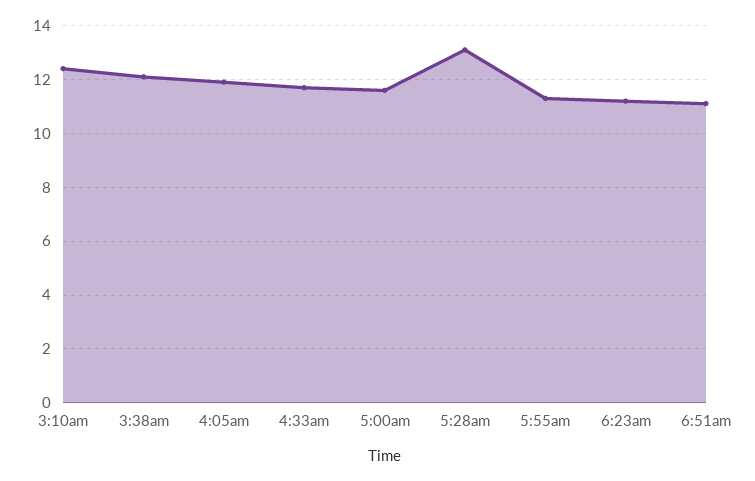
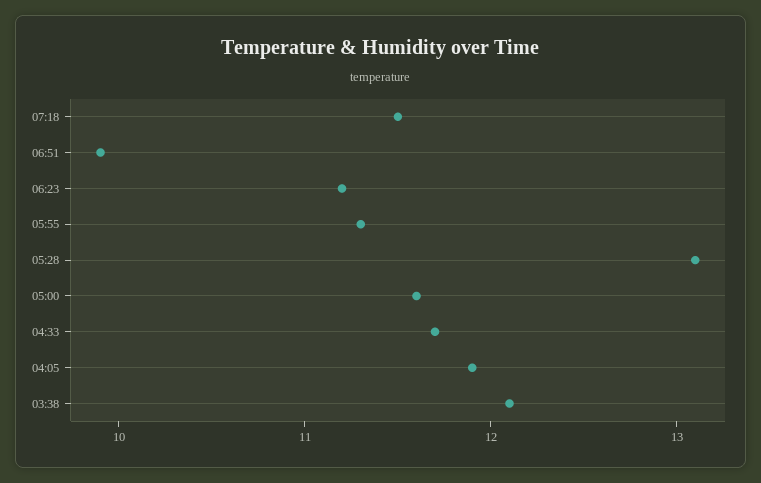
3:10am: 12.5 -> none
6:51am: 11 -> 9.9
07:18: none -> 11.5

